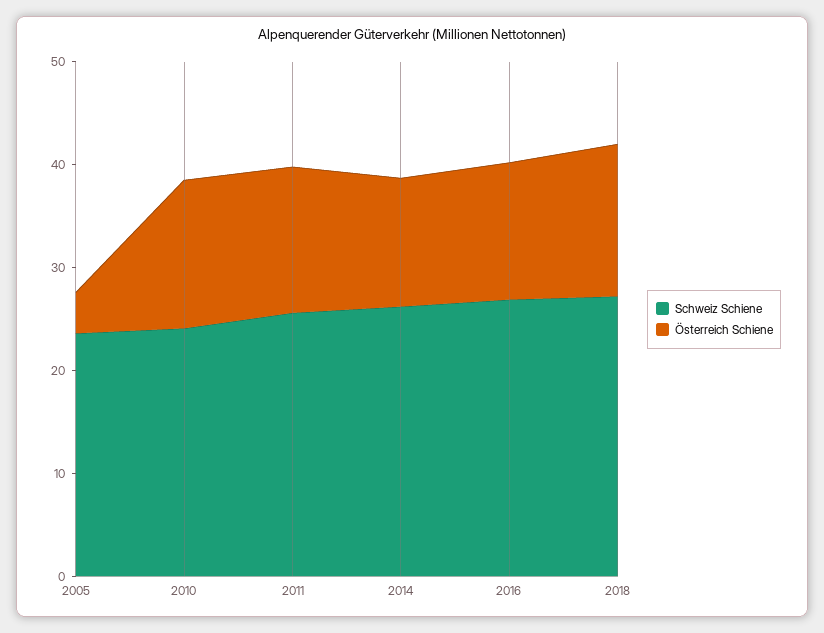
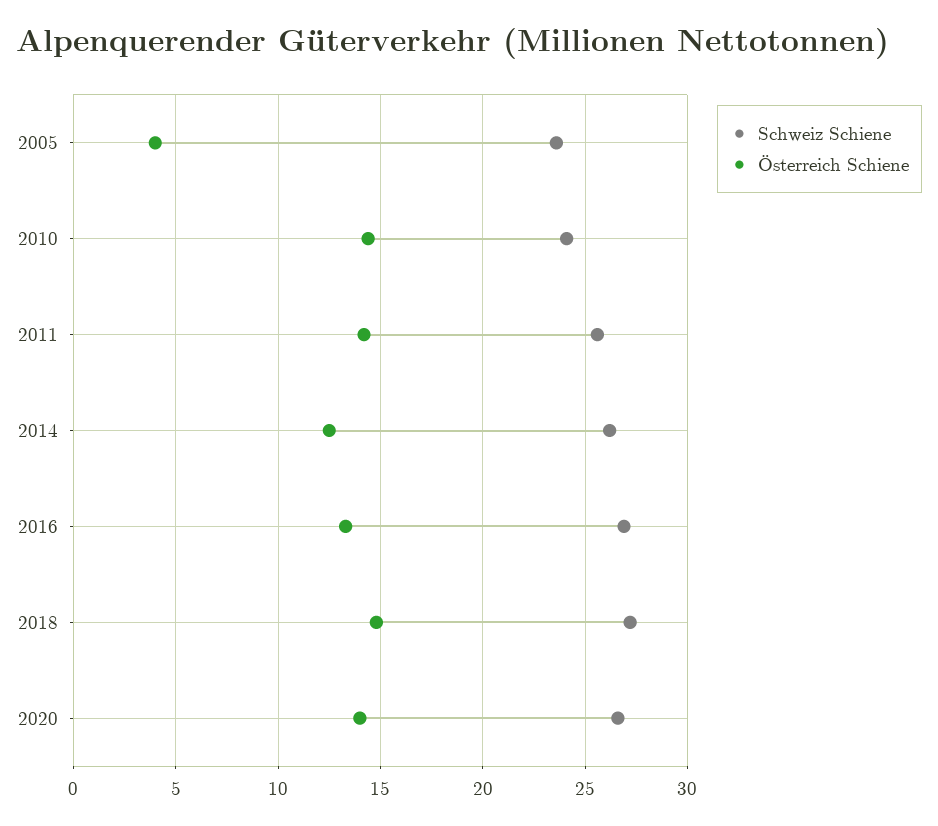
Schweiz Schiene, 2020: none -> 26.5
Österreich Schiene, 2020: none -> 14

